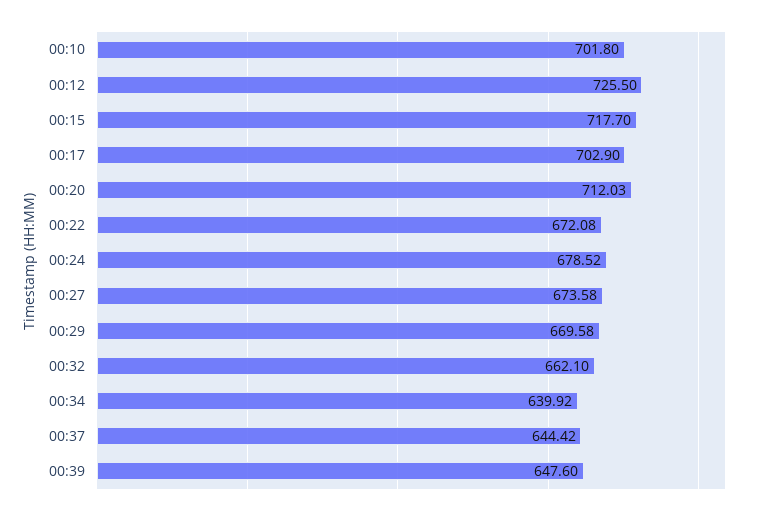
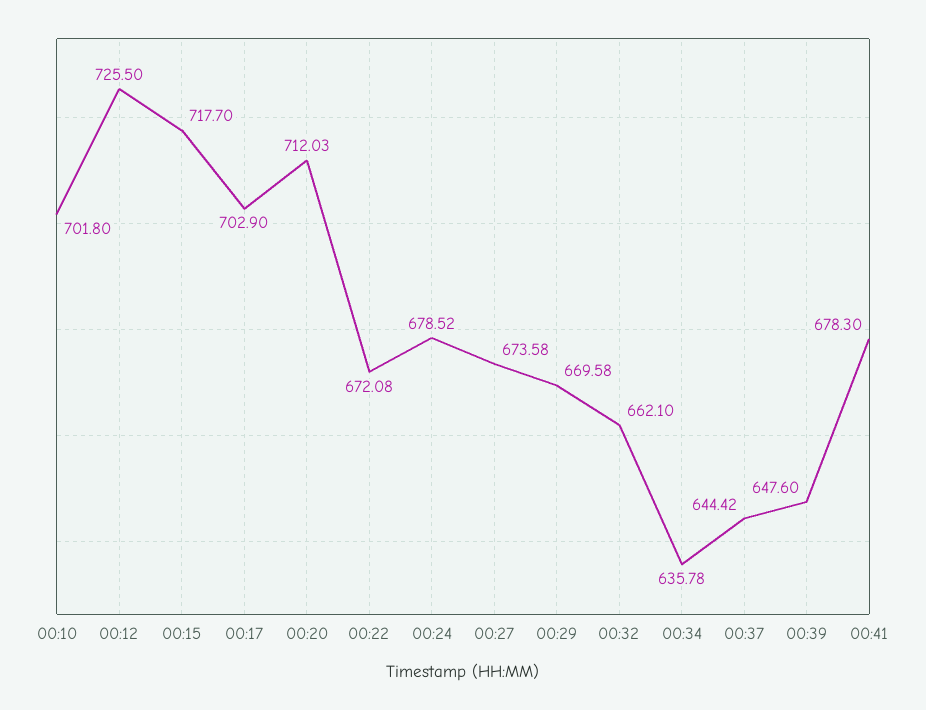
00:34: 639.92 -> 635.78
00:41: none -> 678.3

